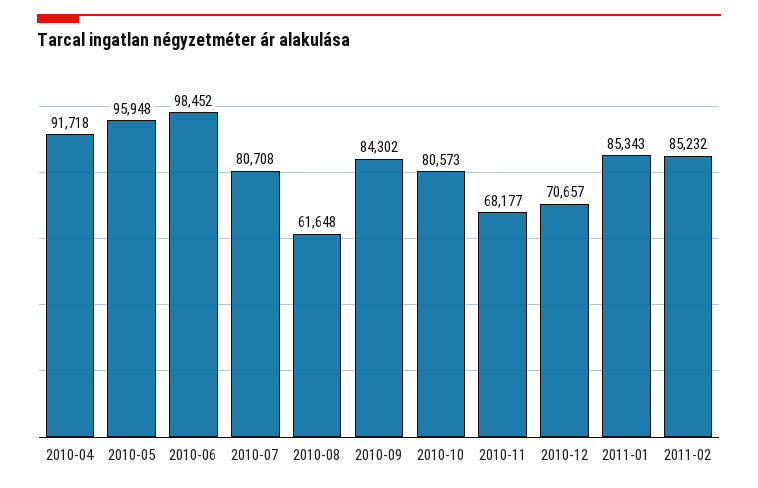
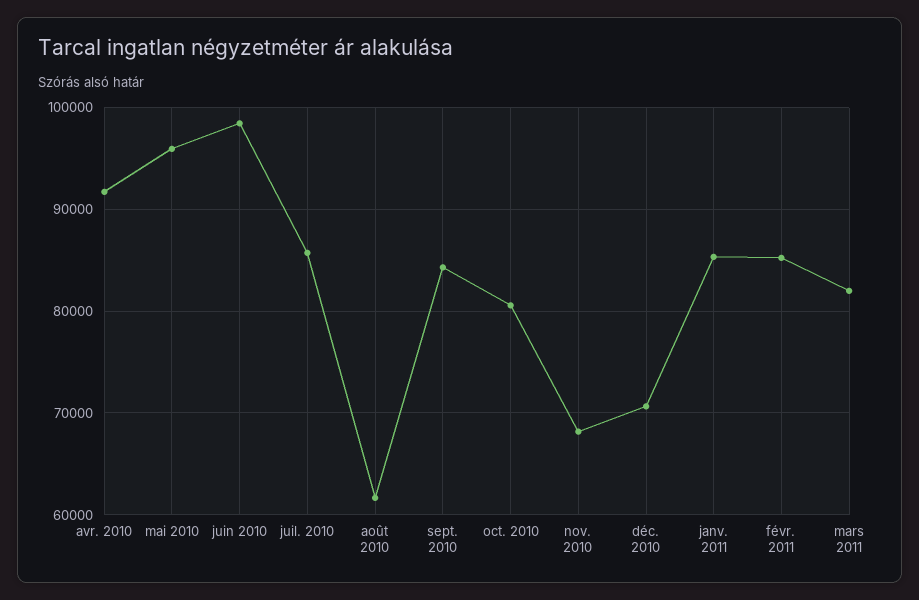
2010-07: 80708 -> 86000
mars 2011: none -> 82000

